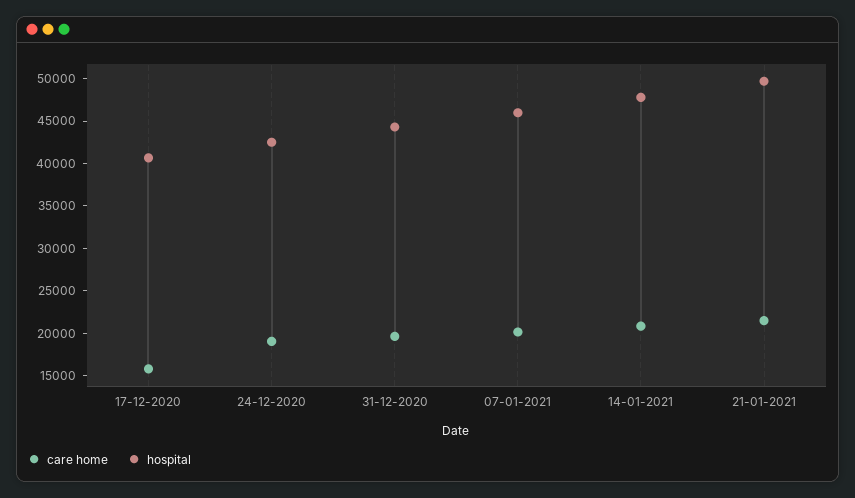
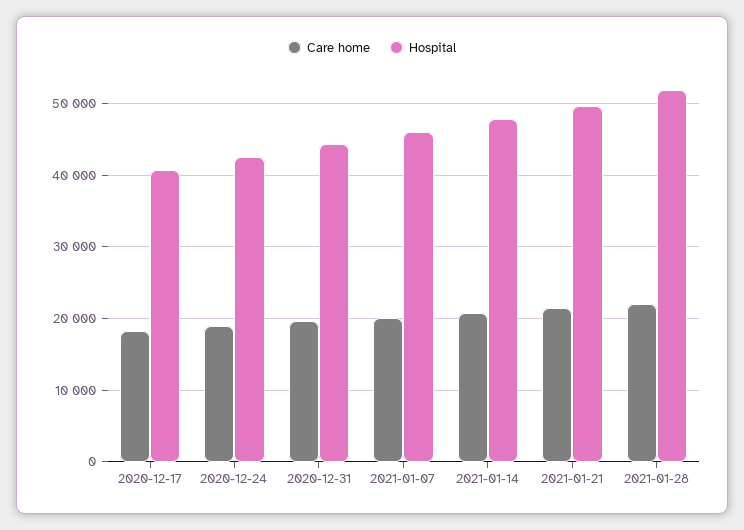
care home, 17-12-2020: 16000 -> 18000
care home, 2021-01-28: none -> 22000
hospital, 2021-01-28: none -> 52000

